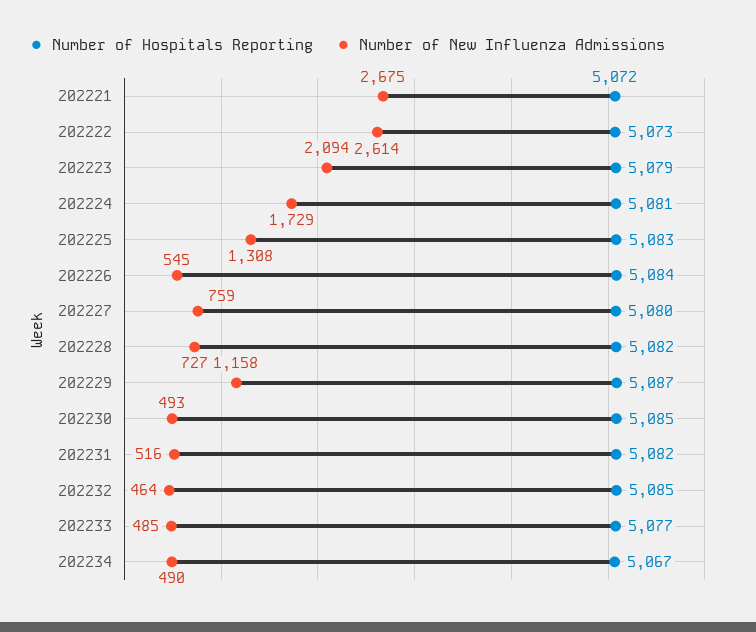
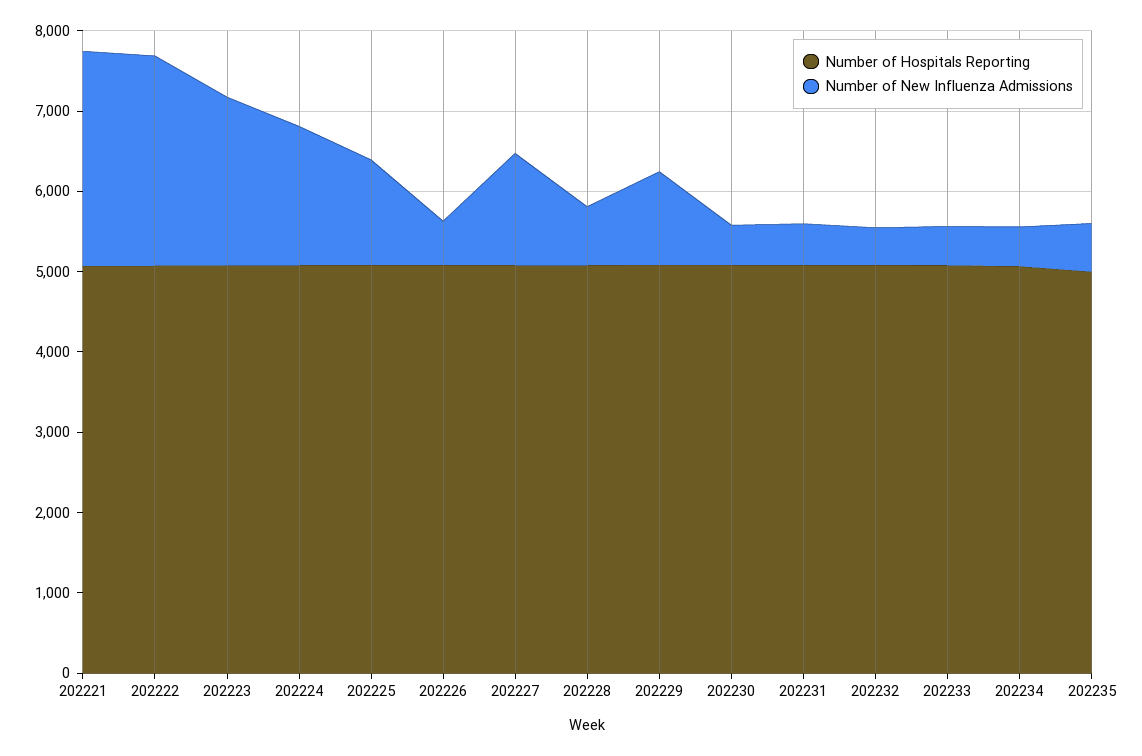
Number of New Influenza Admissions, 202227: 759 -> 1400
Number of Hospitals Reporting, 202235: none -> 5000
Number of New Influenza Admissions, 202235: none -> 600

